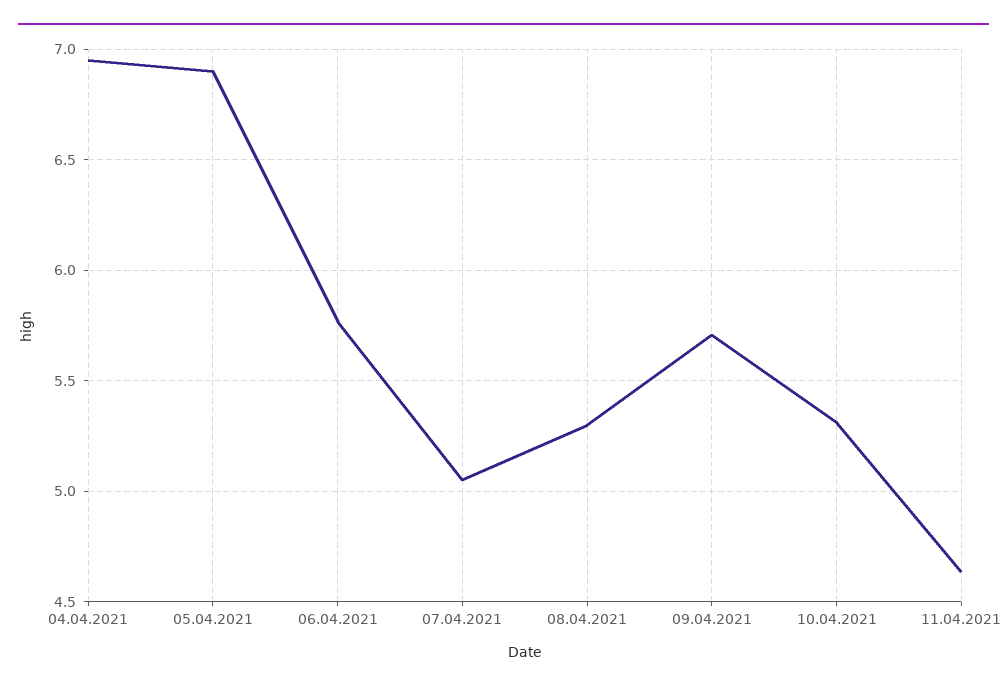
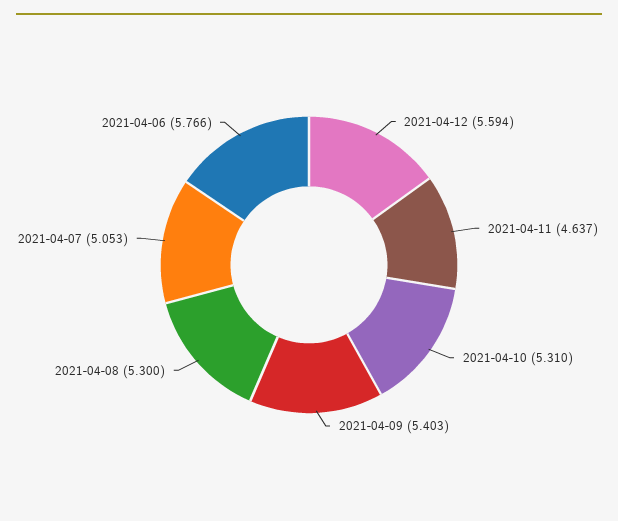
04.04.2021: 6.95 -> none
05.04.2021: 6.9 -> none
09.04.2021: 5.7 -> 5.403
2021-04-12: none -> 5.594

